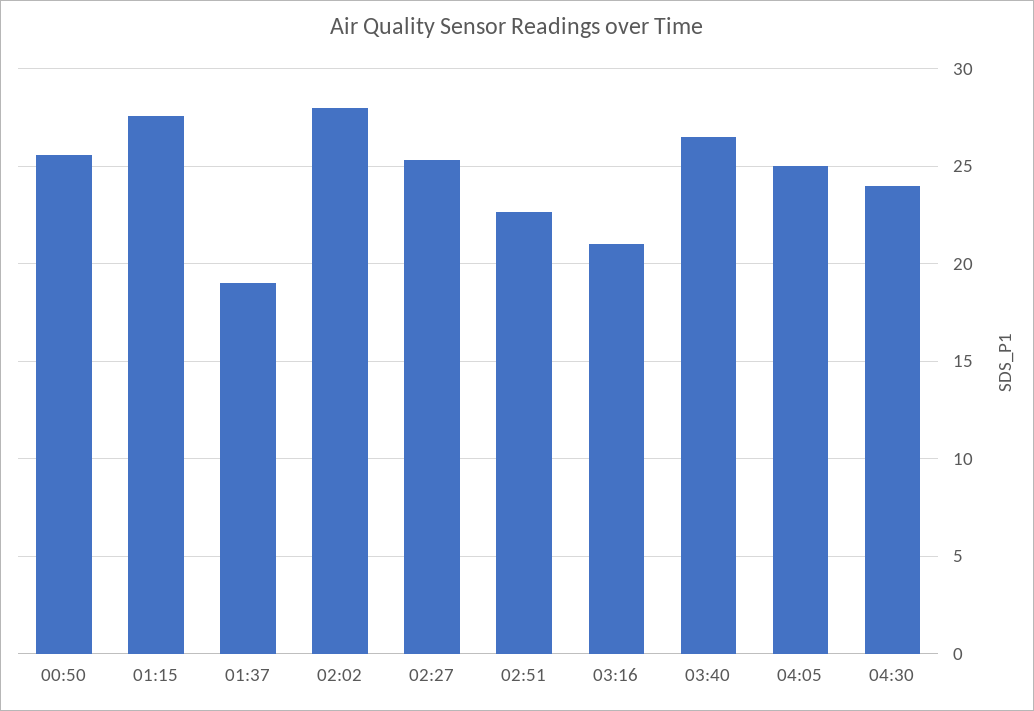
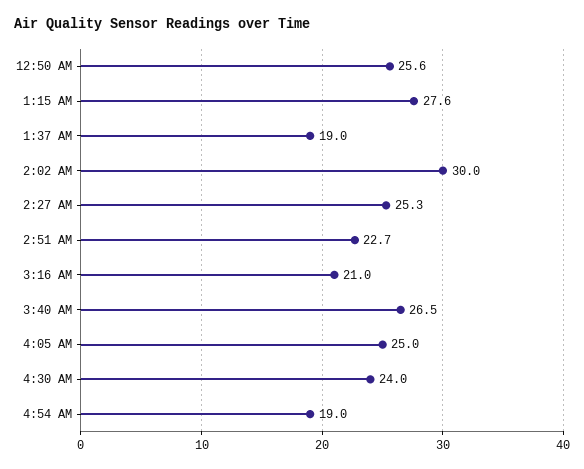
02:02: 28 -> 30
4:54 AM: none -> 19

